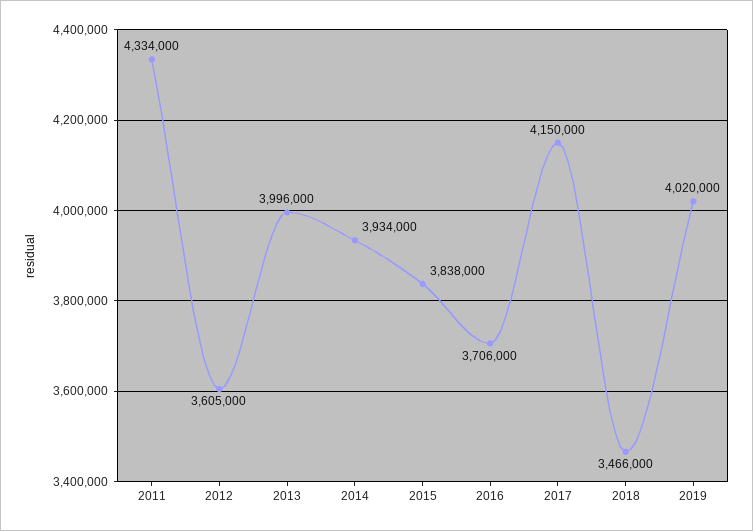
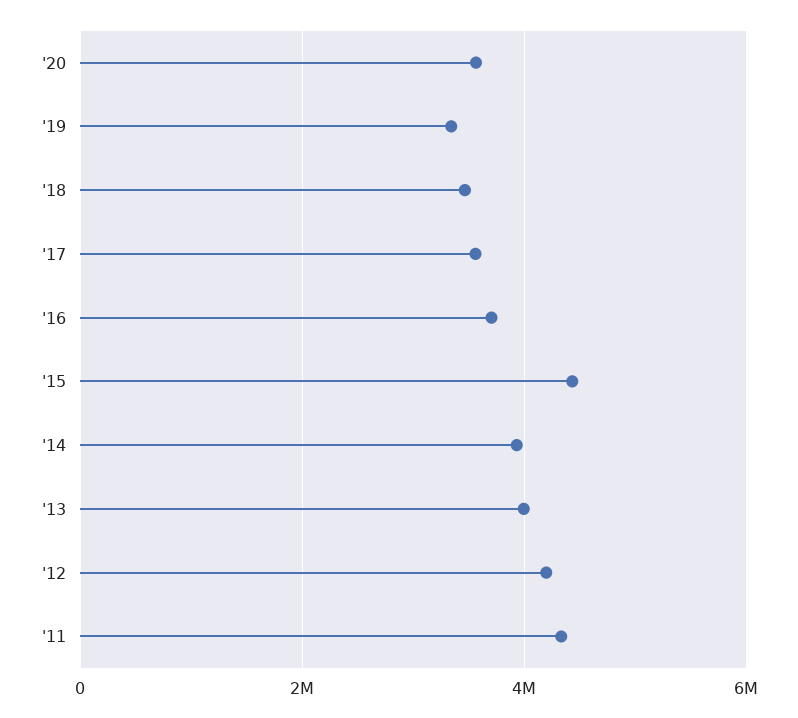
2012: 3605000 -> 4200000
2015: 3838000 -> 4400000
2017: 4150000 -> 3600000
2019: 4020000 -> 3400000
'20: none -> 3600000

